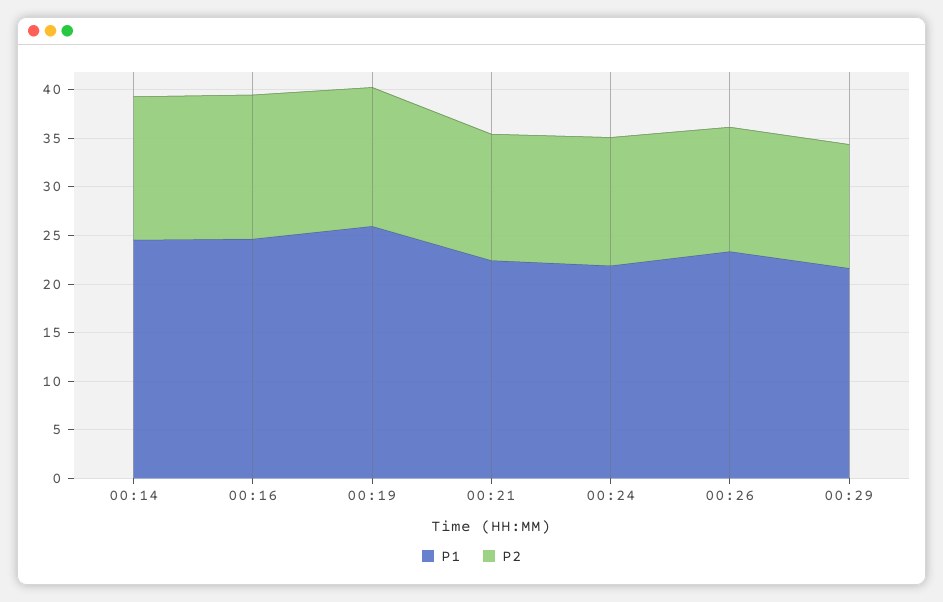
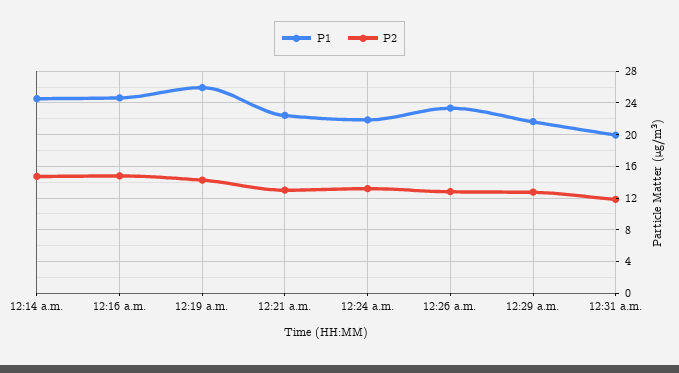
P1, 12:31 a.m.: none -> 20
P2, 12:31 a.m.: none -> 12

